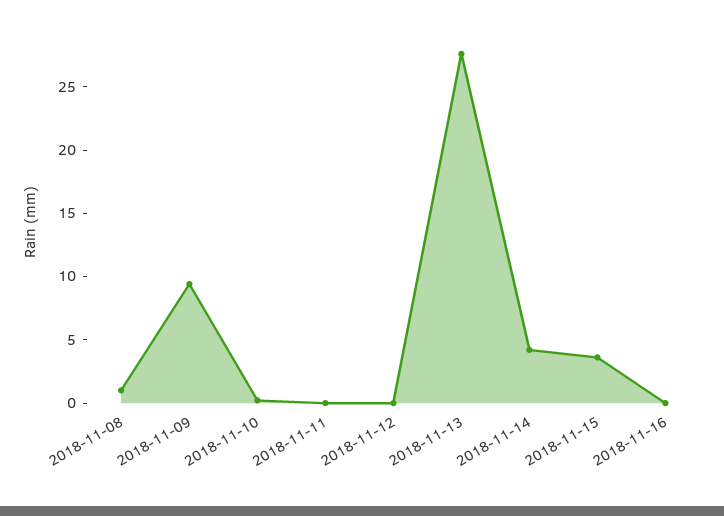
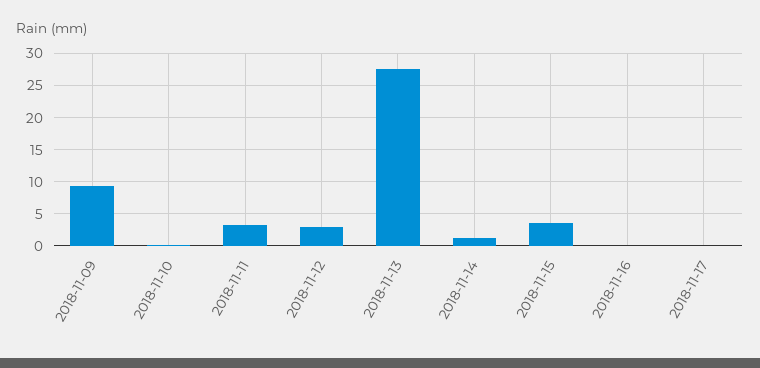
2018-11-08: 1 -> none
2018-11-11: 0 -> 3
2018-11-12: 0 -> 3
2018-11-14: 4 -> 1
2018-11-17: none -> 0

